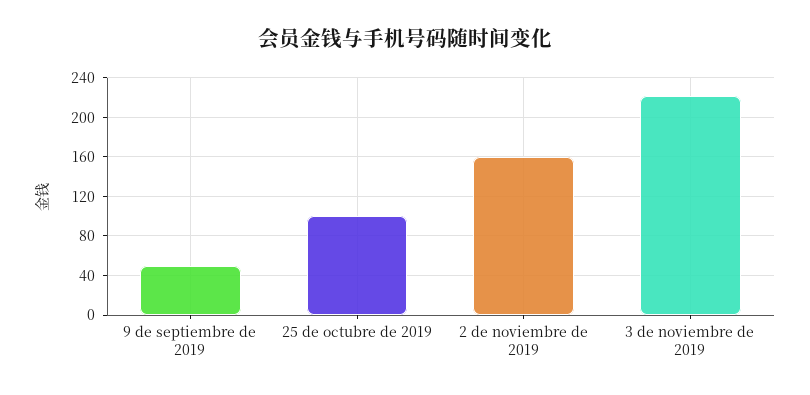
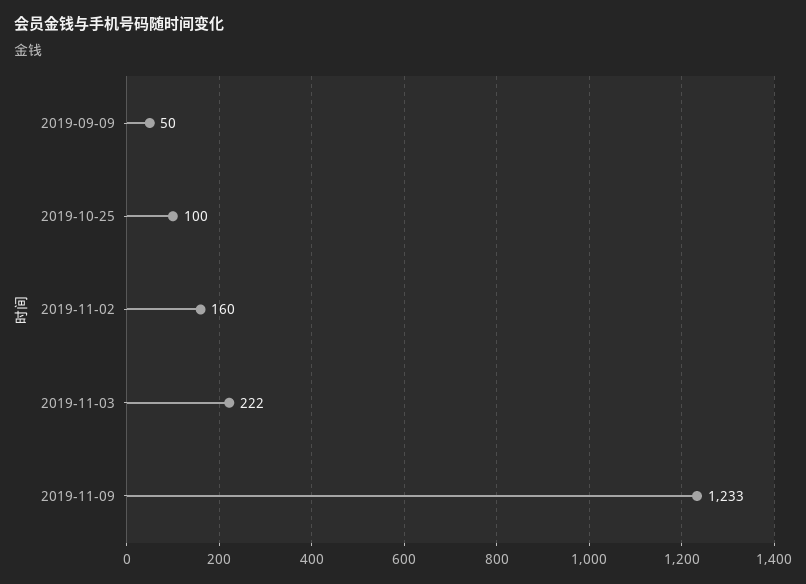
2019-11-09: none -> 1233

